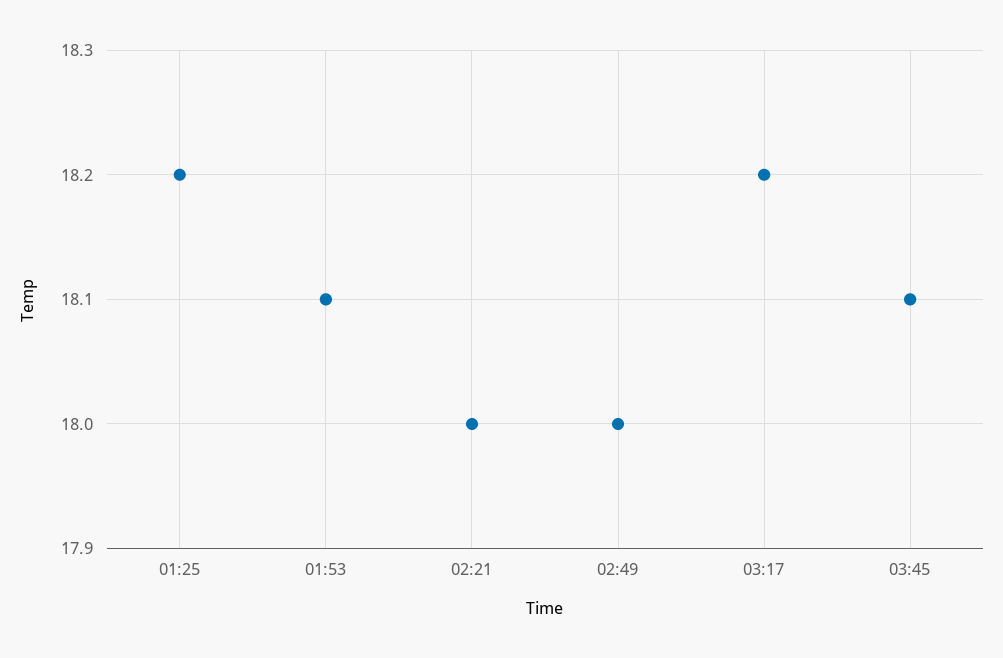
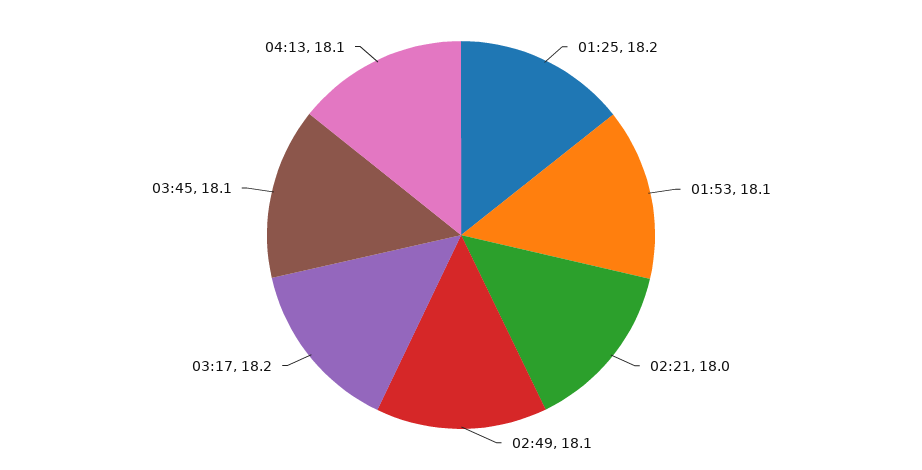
02:49: 18 -> 18.1
04:13: none -> 18.1

